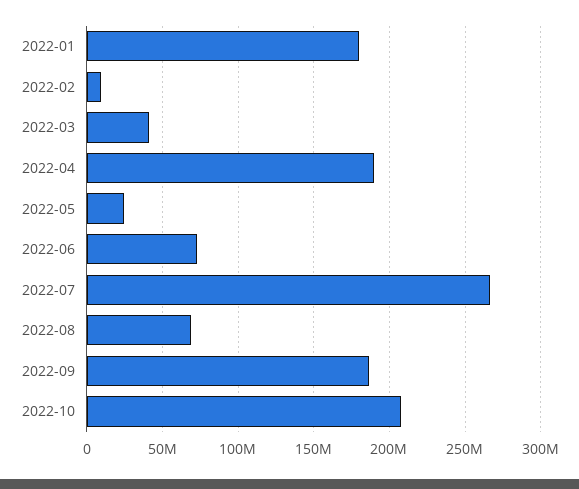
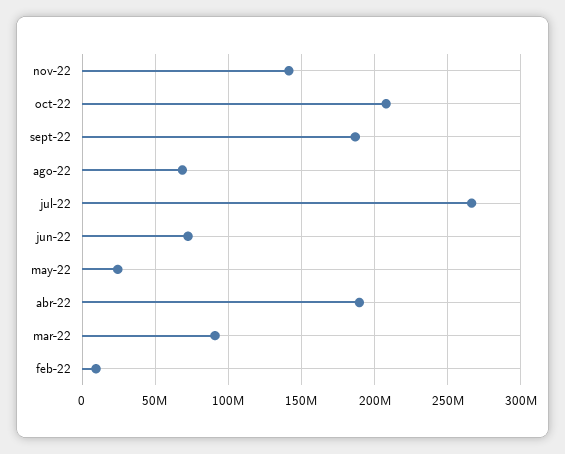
2022-01: 180000000 -> none
2022-03: 40000000 -> 90000000
nov-22: none -> 140000000

